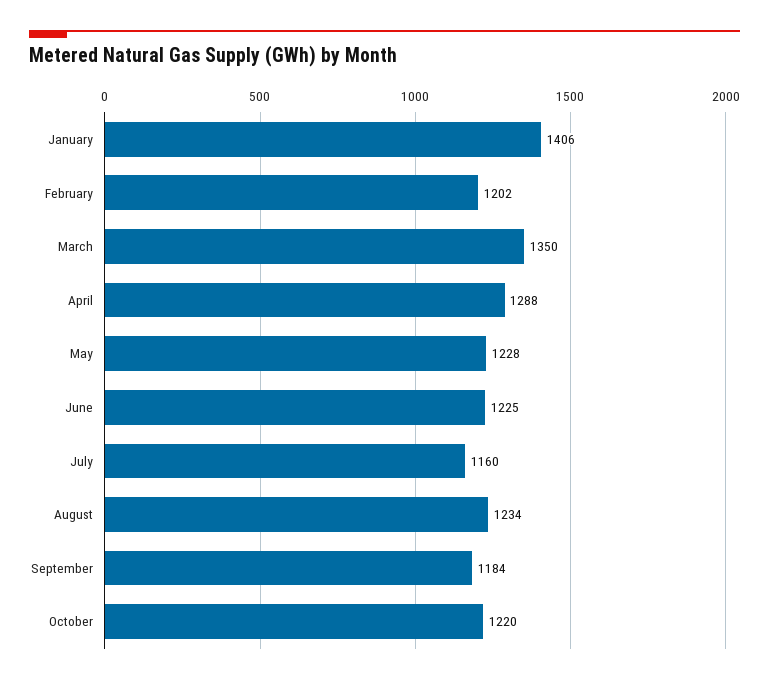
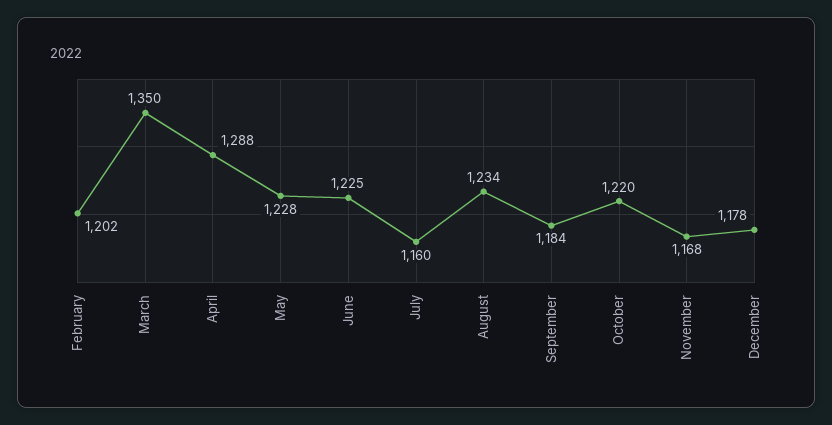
January: 1406 -> none
November: none -> 1168
December: none -> 1178

